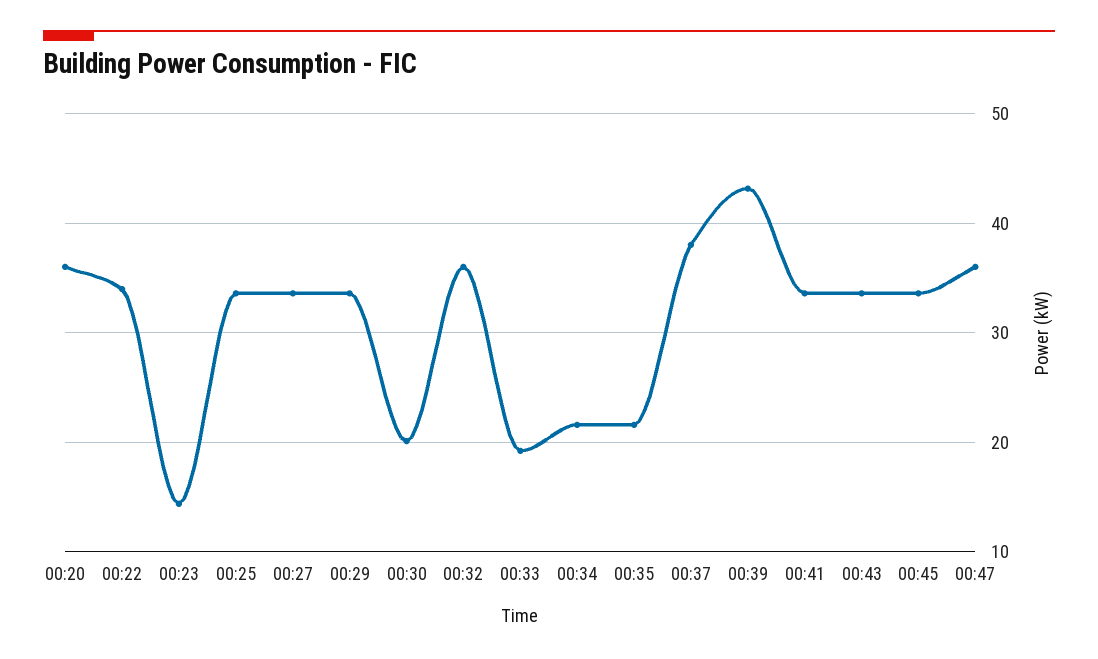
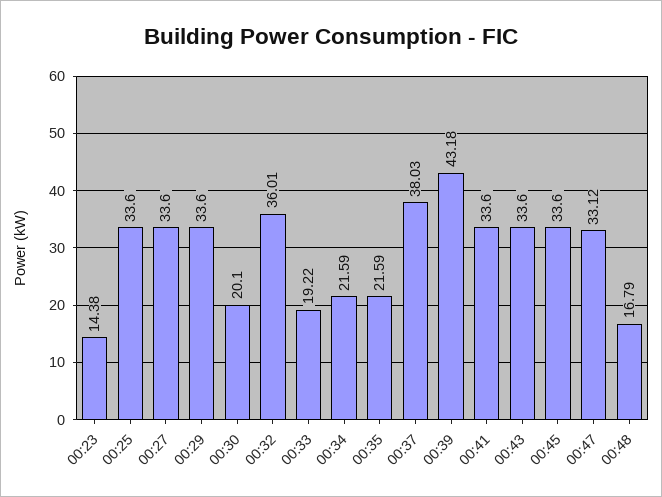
00:20: 36 -> none
00:22: 34 -> none
00:47: 36 -> 33.12
00:48: none -> 16.79

